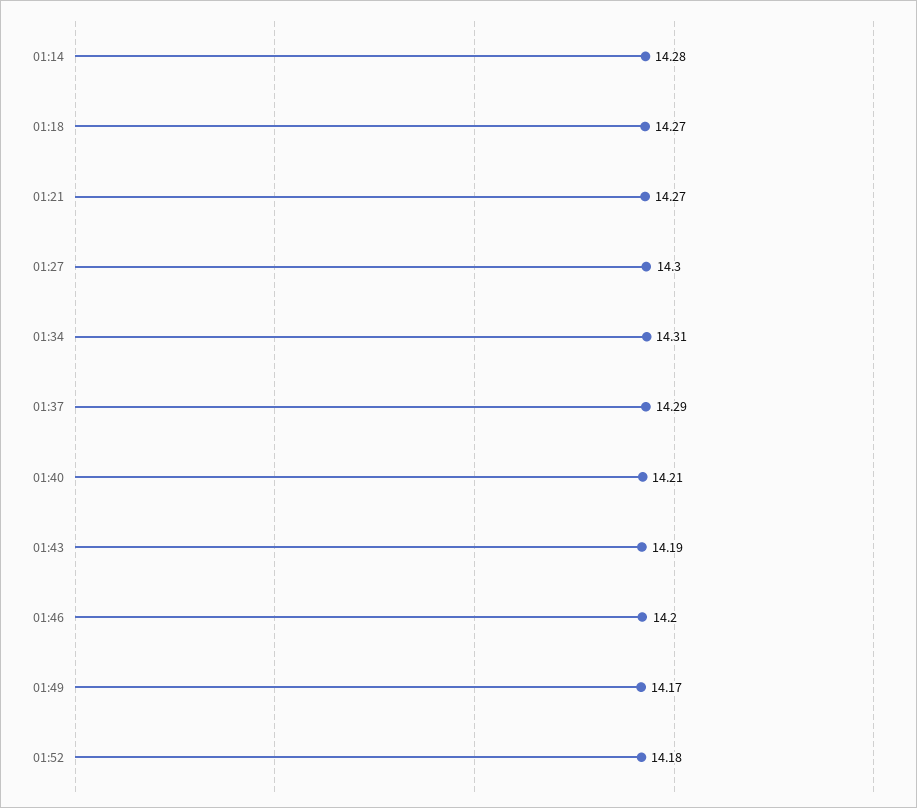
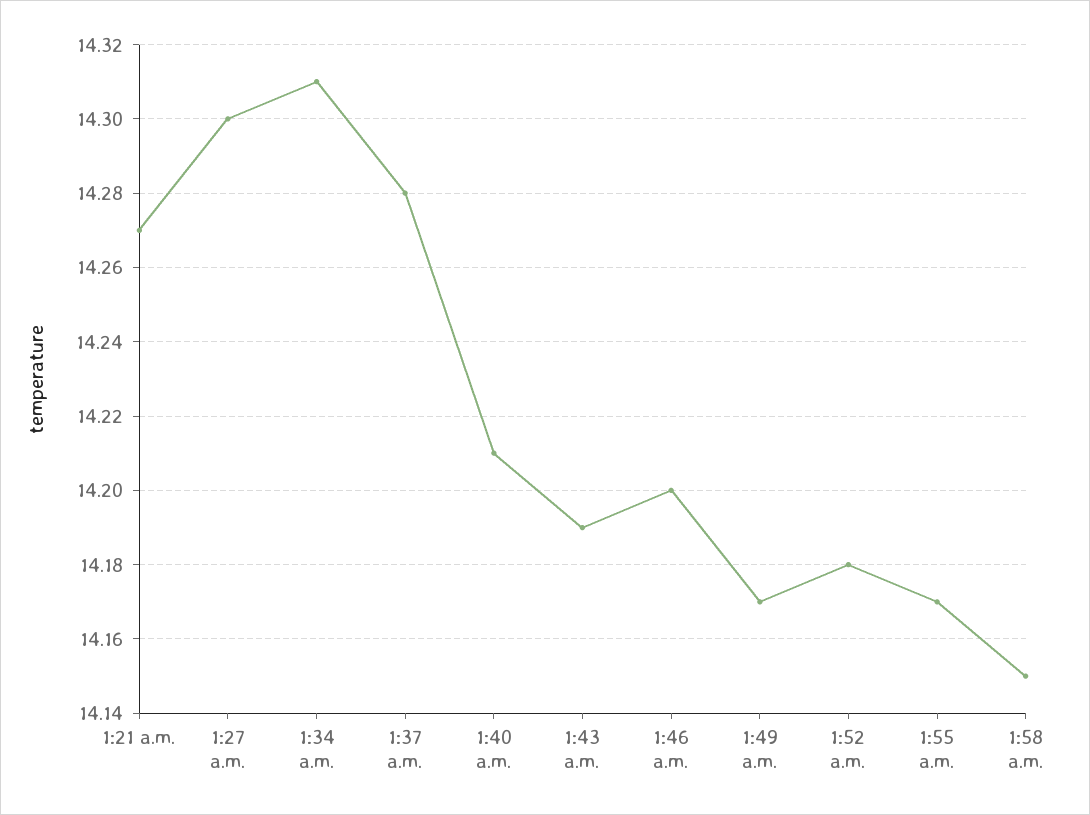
01:14: 14.28 -> none
01:18: 14.27 -> none
01:37: 14.29 -> 14.28
1:55 a.m.: none -> 14.17
1:58 a.m.: none -> 14.15

